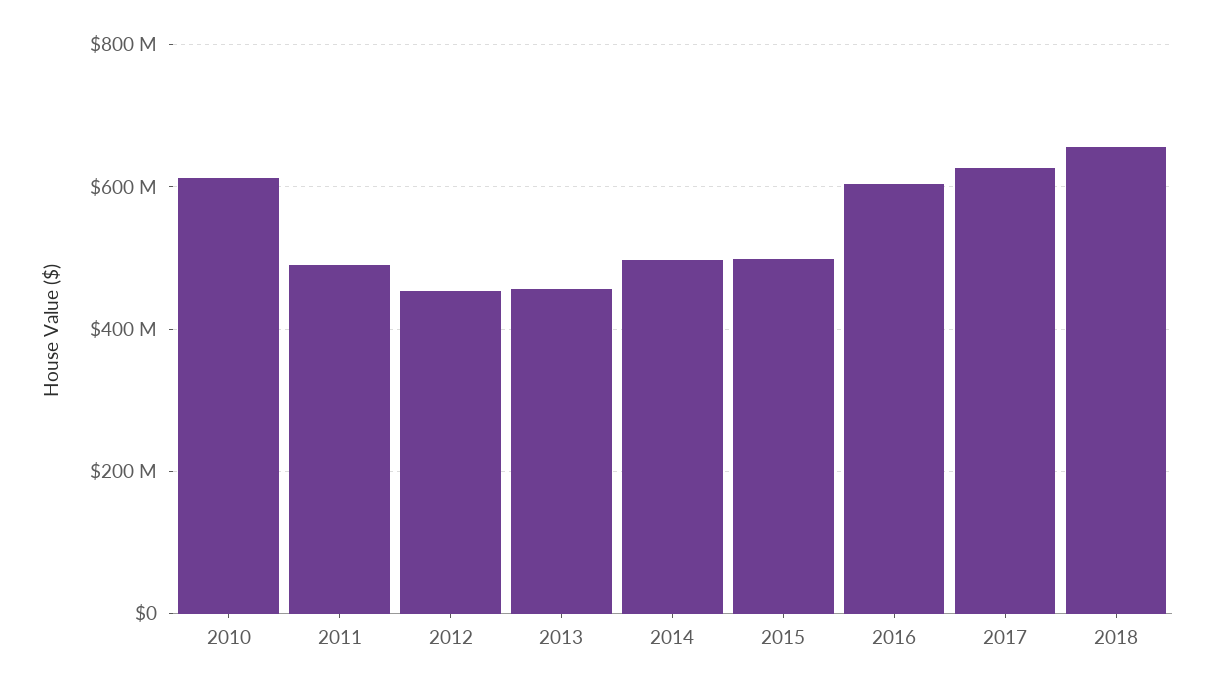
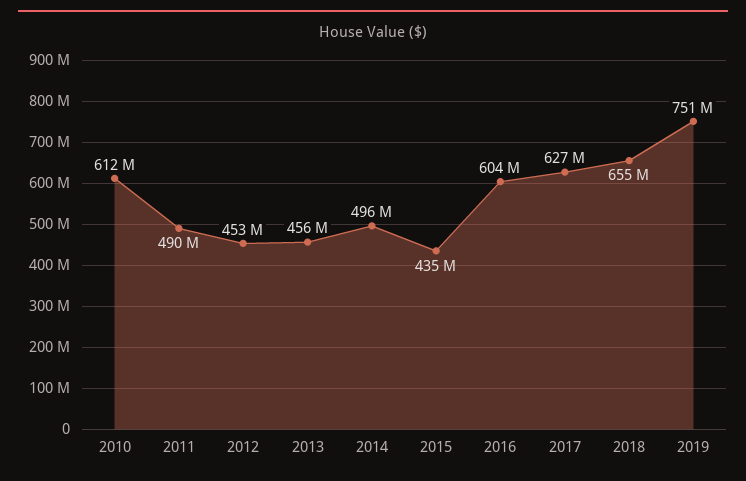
2015: 500000000 -> 435000000
2019: none -> 751000000

